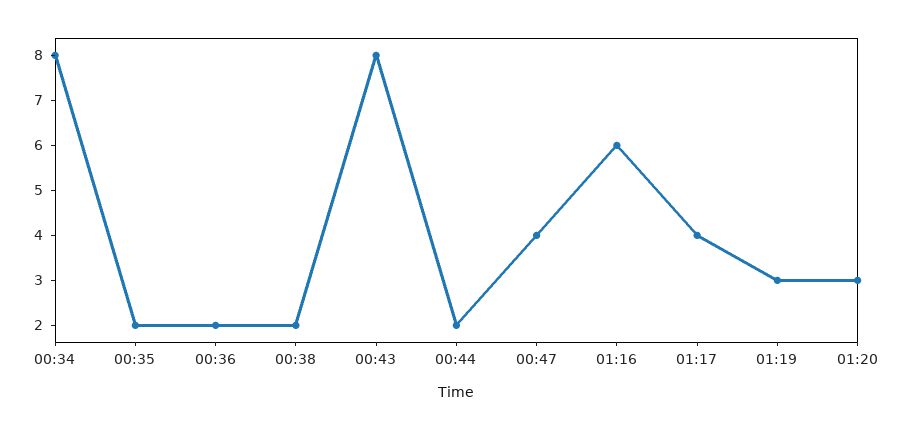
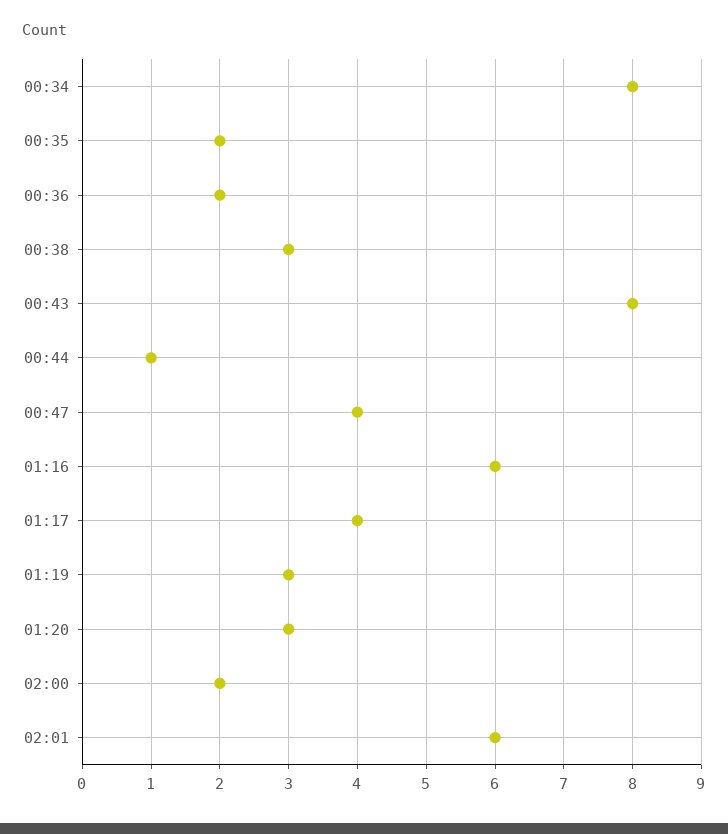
00:38: 2 -> 3
00:44: 2 -> 1
02:00: none -> 2
02:01: none -> 6

